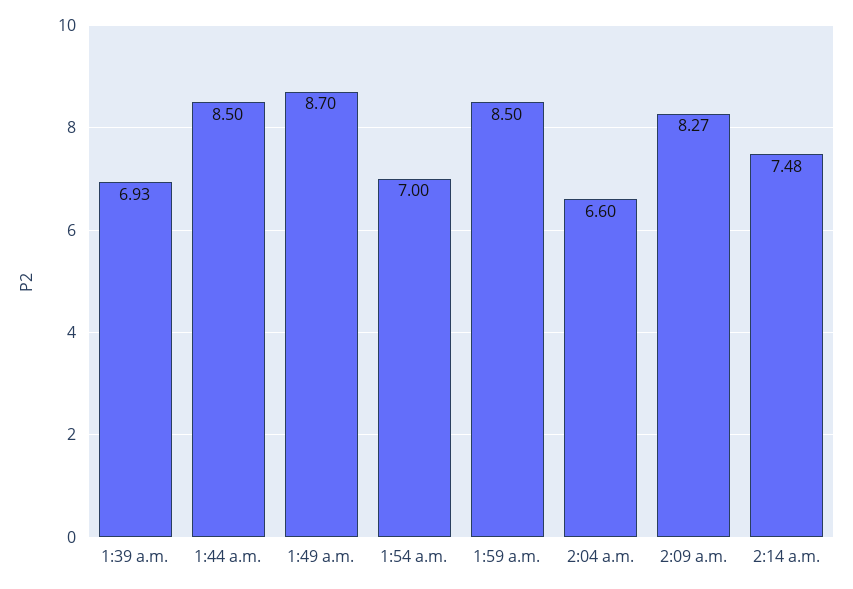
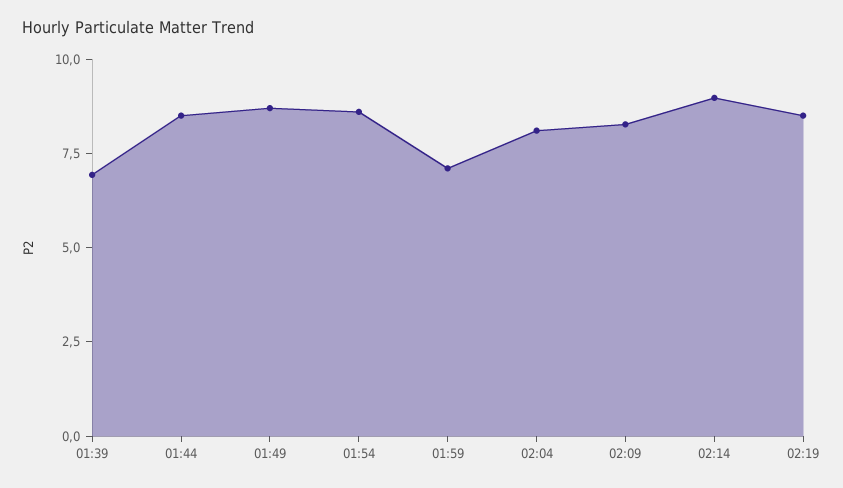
1:54 a.m.: 7 -> 8.5
1:59 a.m.: 8.5 -> 7
2:04 a.m.: 6.6 -> 8
2:14 a.m.: 7.48 -> 9
02:19: none -> 8.5

